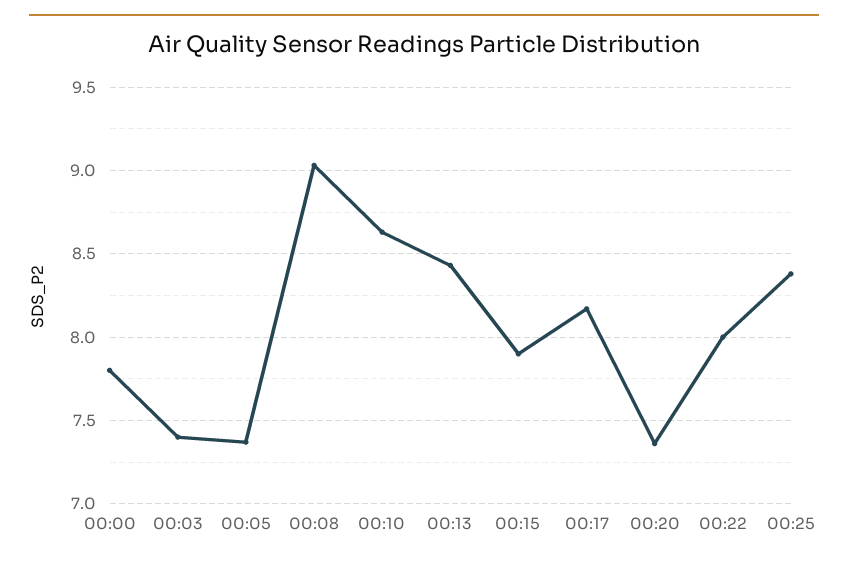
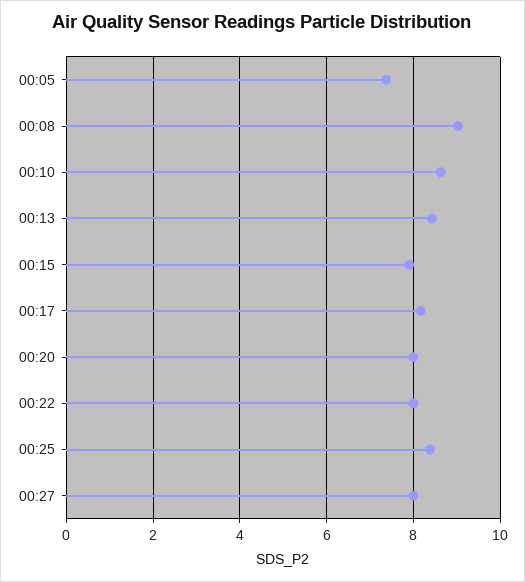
00:00: 7.8 -> none
00:03: 7.4 -> none
00:20: 7.35 -> 8
00:27: none -> 8

